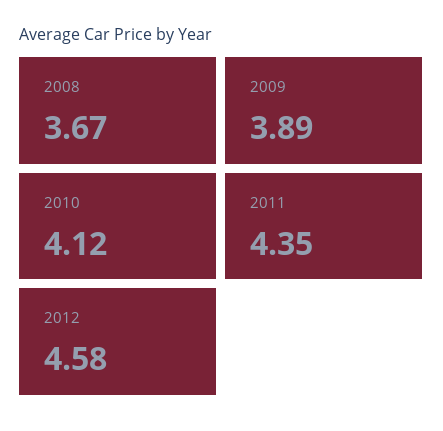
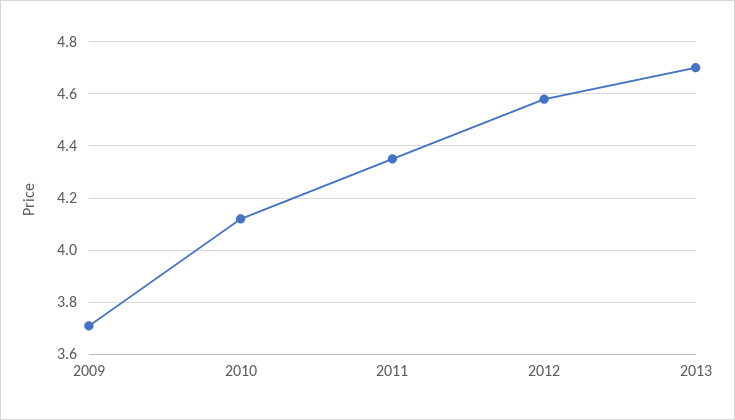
2008: 3.67 -> none
2009: 3.89 -> 3.7
2013: none -> 4.7

